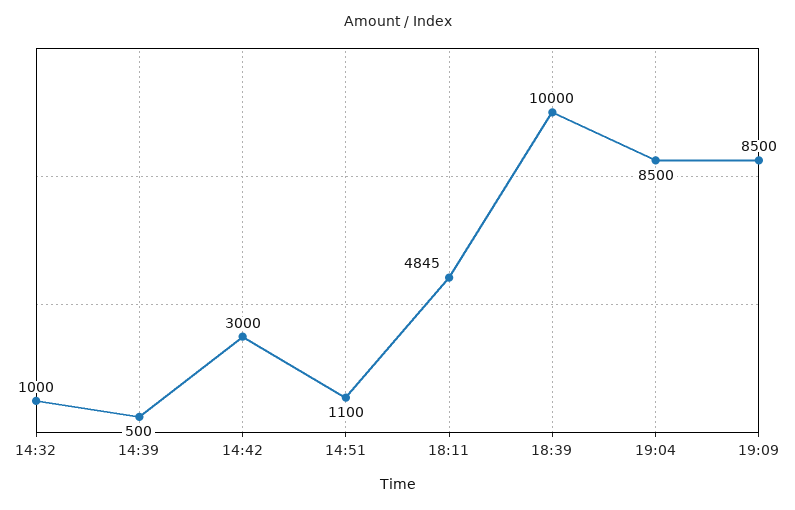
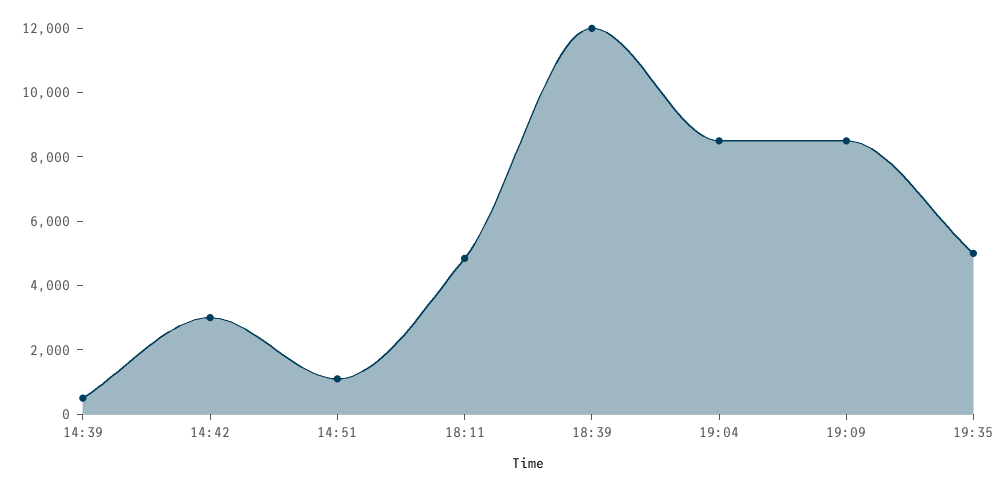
14:32: 1000 -> none
18:39: 10000 -> 12000
19:35: none -> 5000

